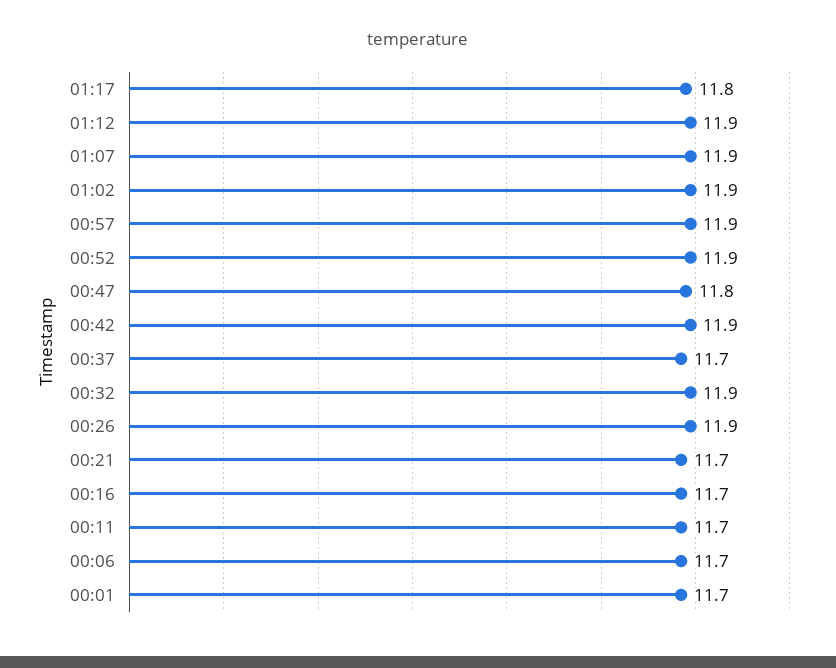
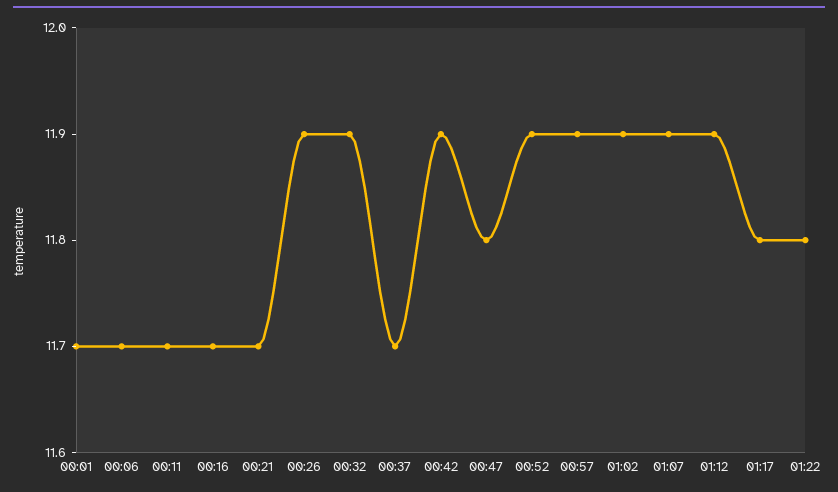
01:22: none -> 11.8

